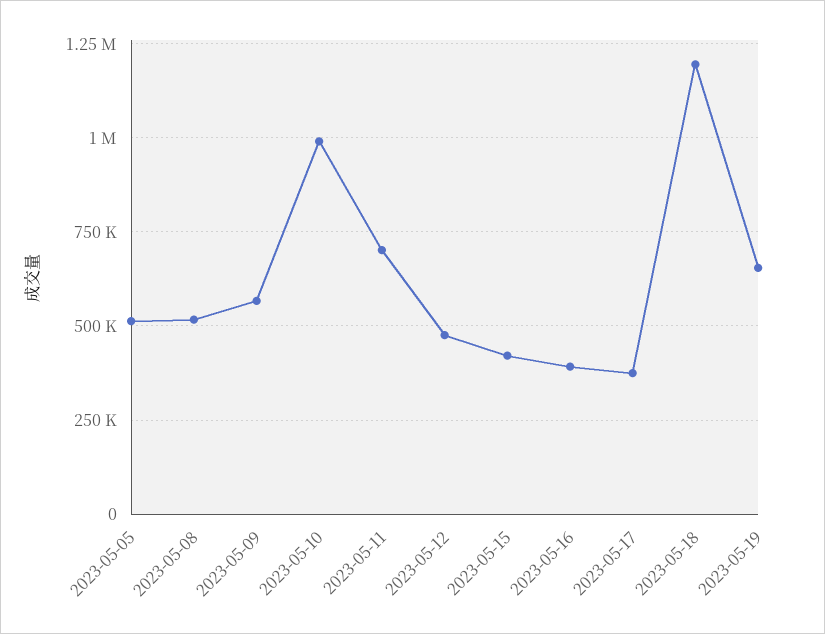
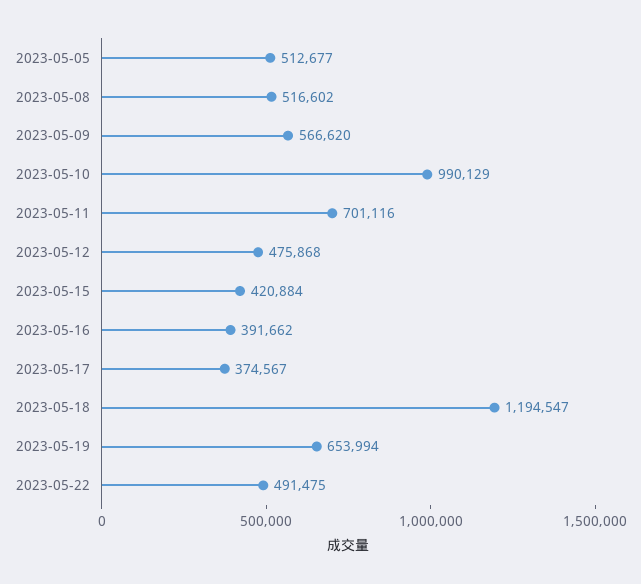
2023-05-22: none -> 491475

